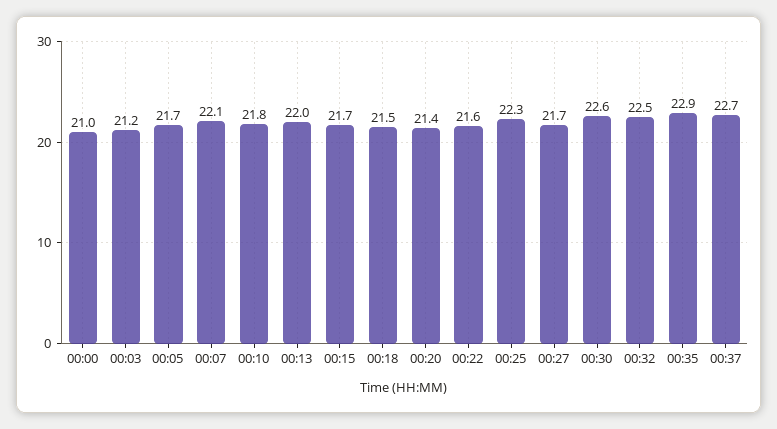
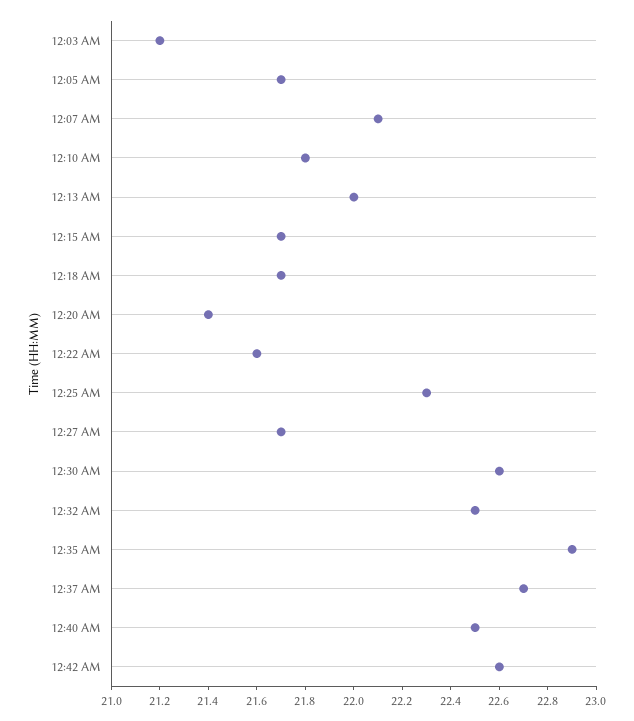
00:00: 21 -> none
00:18: 21.5 -> 21.7
12:40 AM: none -> 22.5
12:42 AM: none -> 22.6

